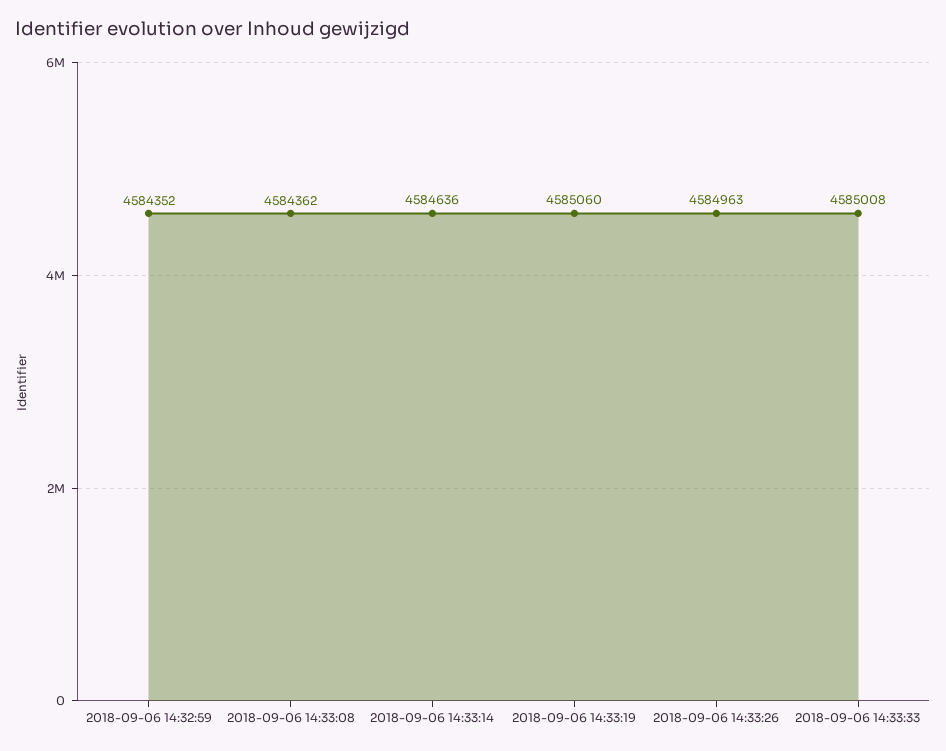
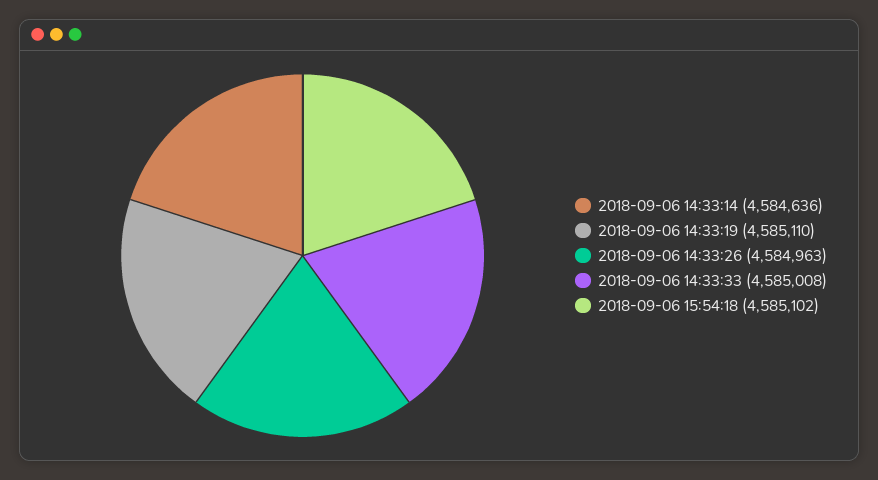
2018-09-06 14:32:59: 4584352 -> none
2018-09-06 14:33:08: 4584362 -> none
2018-09-06 14:33:19: 4585060 -> 4585110
2018-09-06 15:54:18: none -> 4585102

